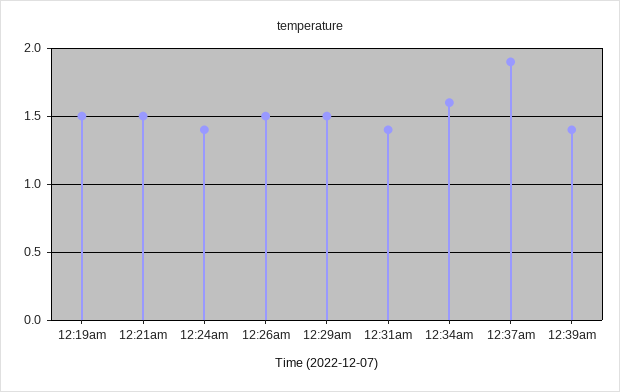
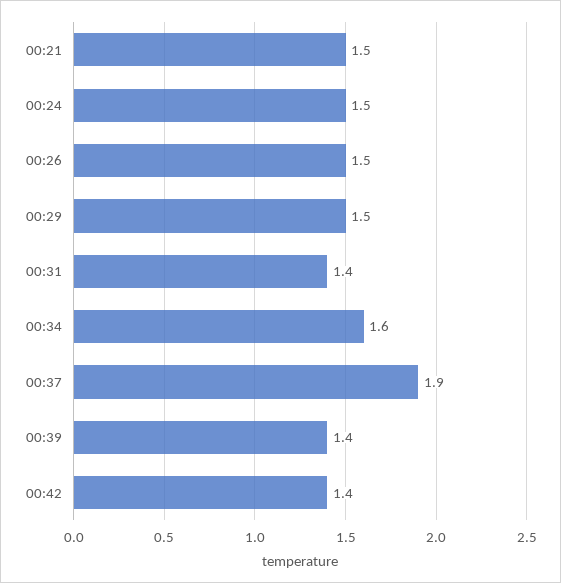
12:19am: 1.5 -> none
12:24am: 1.4 -> 1.5
00:42: none -> 1.4

